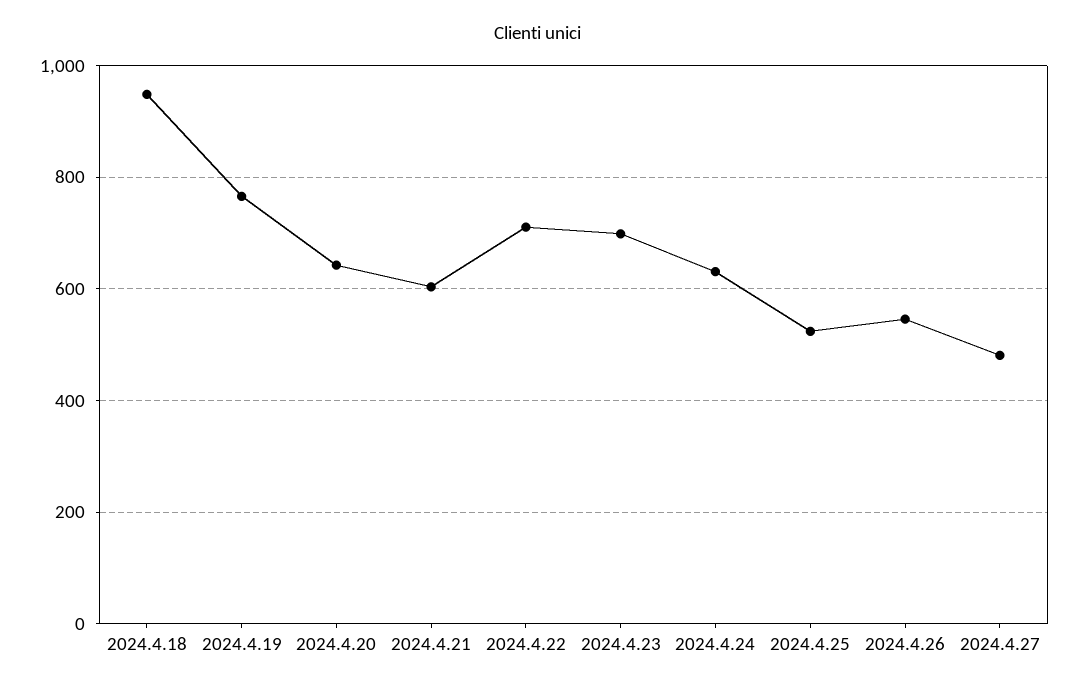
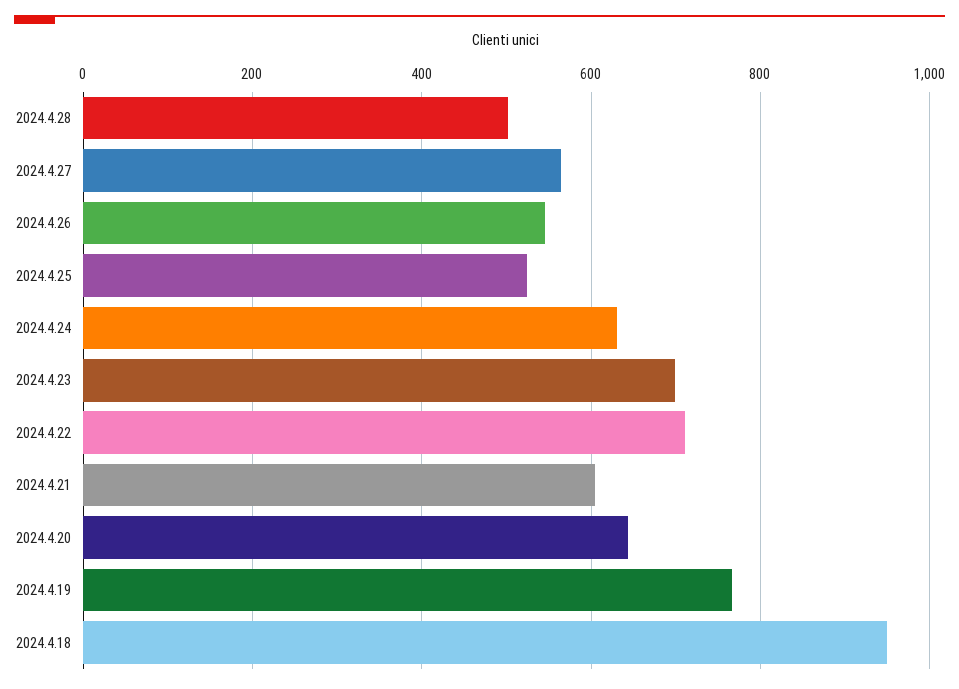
2024.4.27: 480 -> 560
2024.4.28: none -> 500

